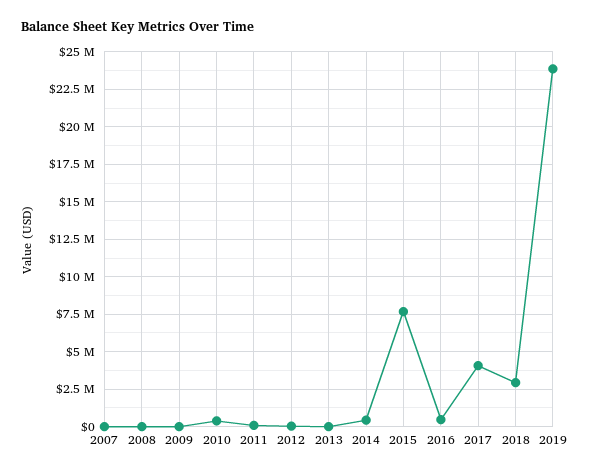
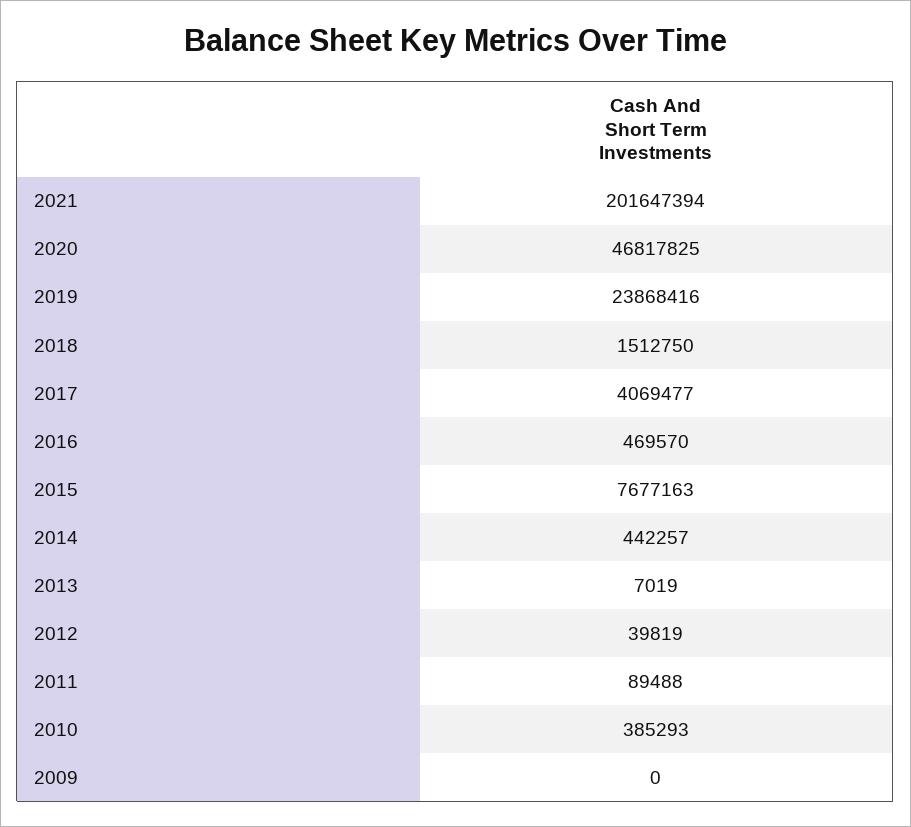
2007: 0 -> none
2008: 0 -> none
2018: 3000000 -> 1512750
2021: none -> 201647394
2020: none -> 46817825

